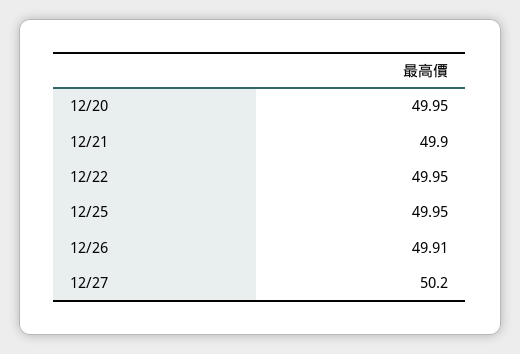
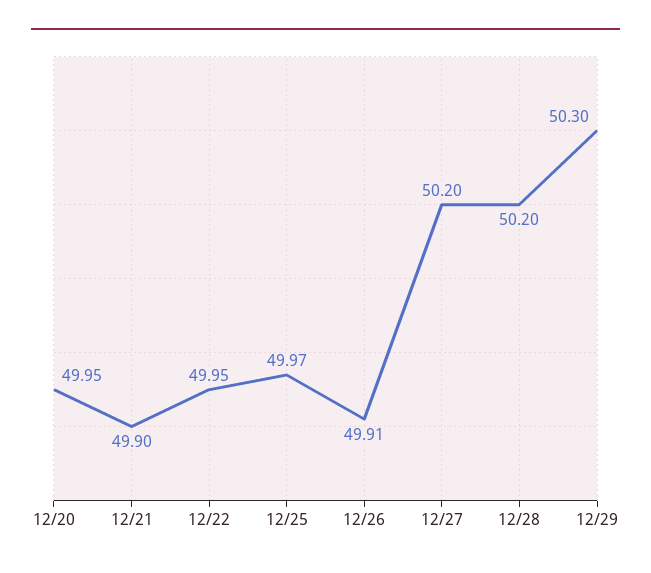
12/25: 49.95 -> 49.97
12/28: none -> 50.2
12/29: none -> 50.3

